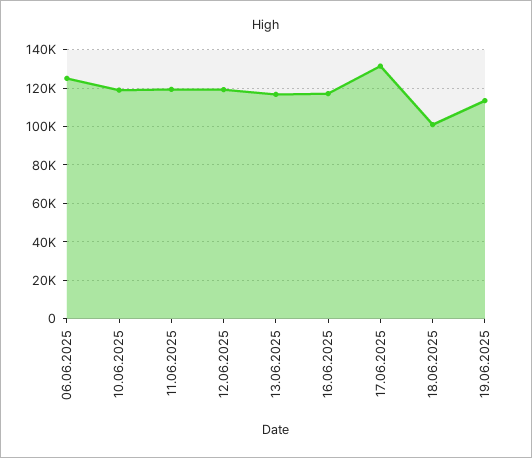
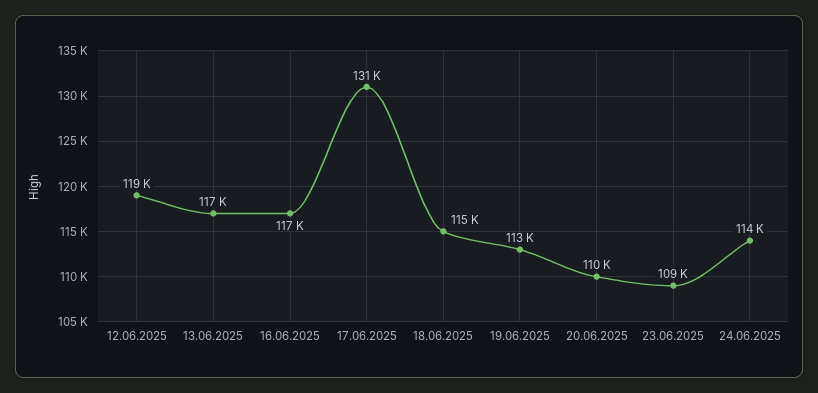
06.06.2025: 125000 -> none
10.06.2025: 120000 -> none
11.06.2025: 120000 -> none
18.06.2025: 100000 -> 115000
20.06.2025: none -> 110000
23.06.2025: none -> 109000
24.06.2025: none -> 114000

